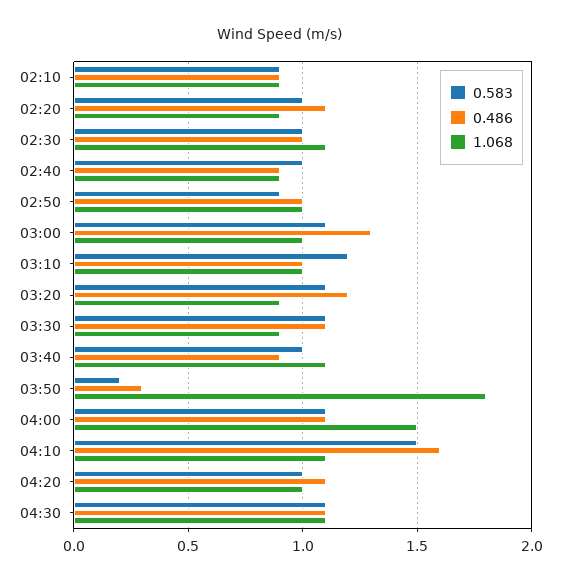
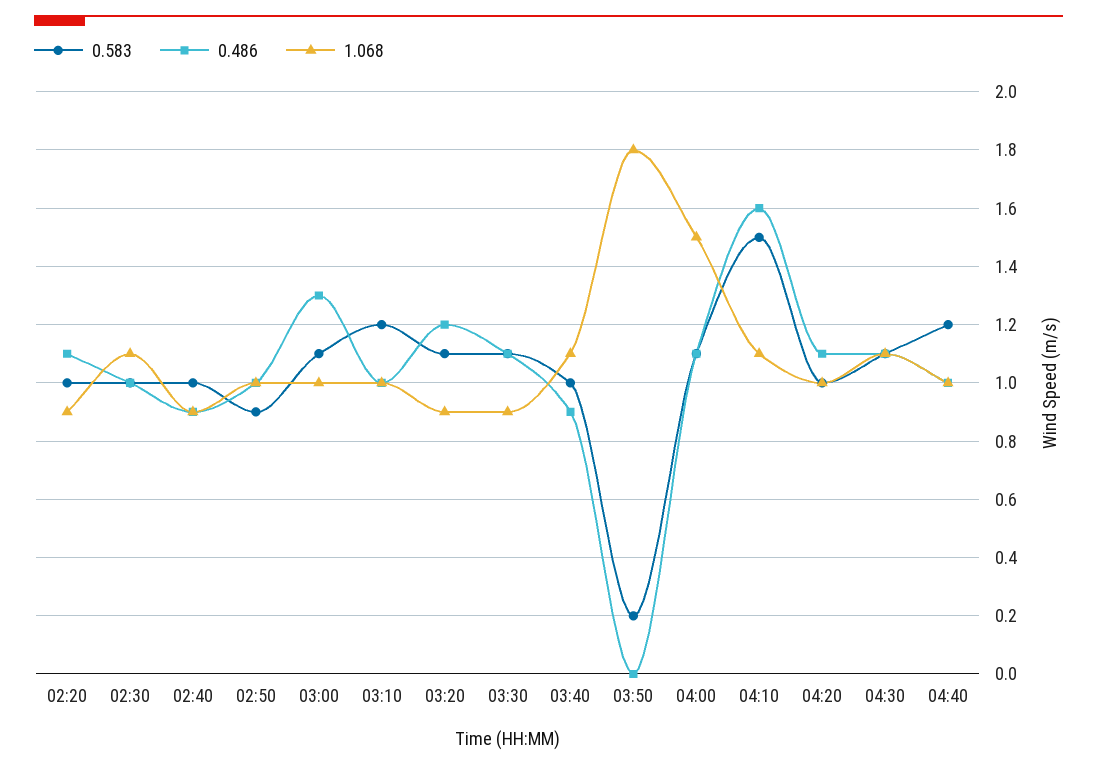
0.583, 02:10: 0.9 -> none
0.486, 02:10: 0.9 -> none
1.068, 02:10: 0.9 -> none
0.486, 03:50: 0.3 -> 0
0.583, 04:40: none -> 1.2
0.486, 04:40: none -> 1
1.068, 04:40: none -> 1

